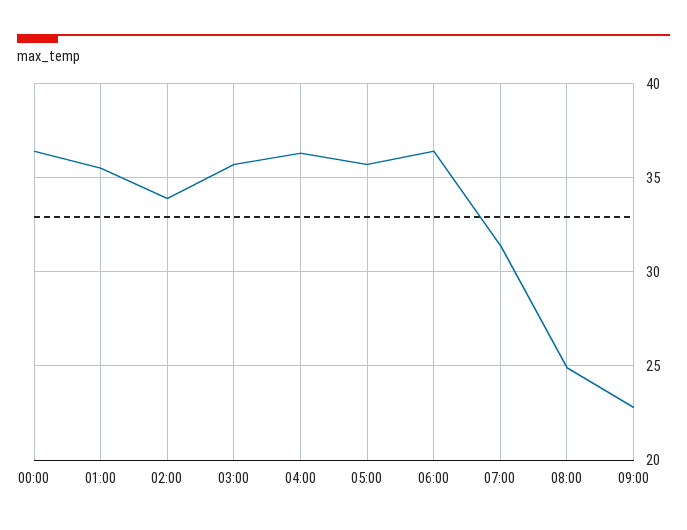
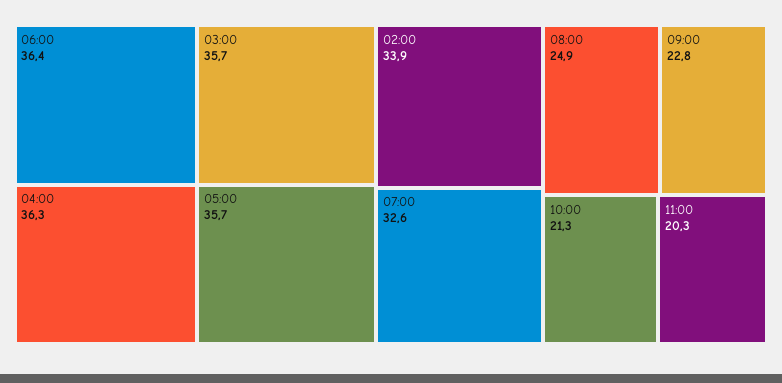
00:00: 36.5 -> none
01:00: 35.5 -> none
07:00: 31.5 -> 32.6
10:00: none -> 21.3
11:00: none -> 20.3

